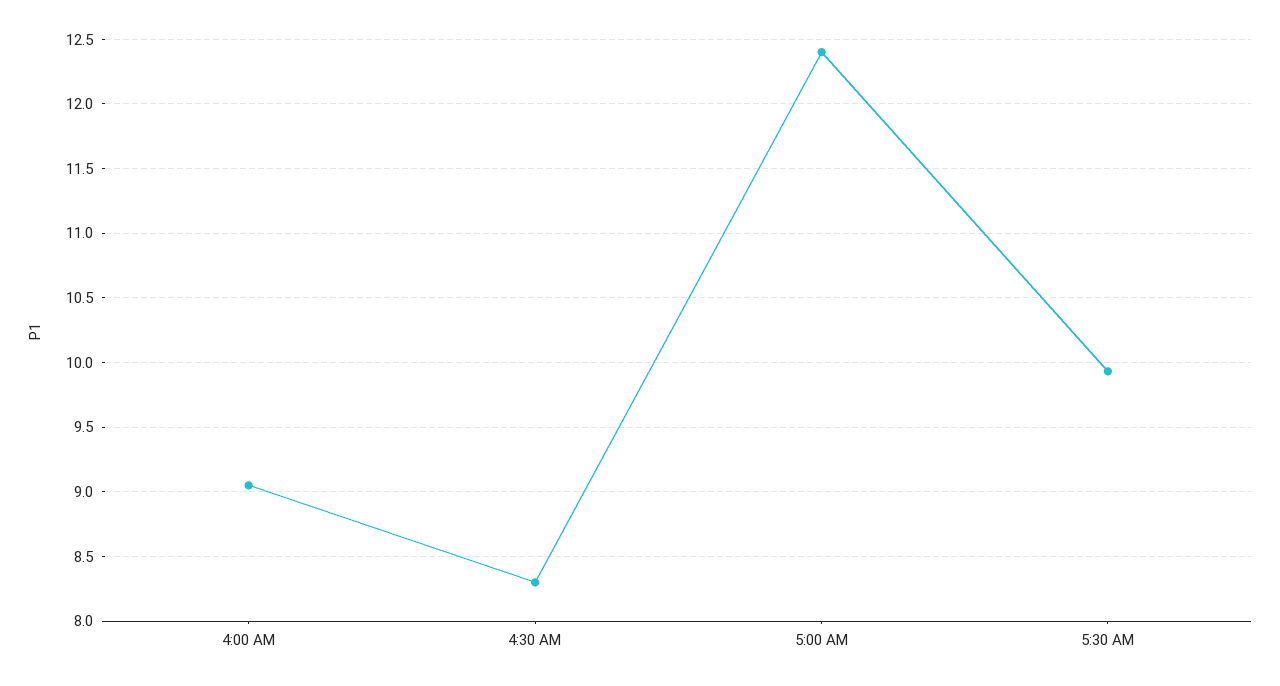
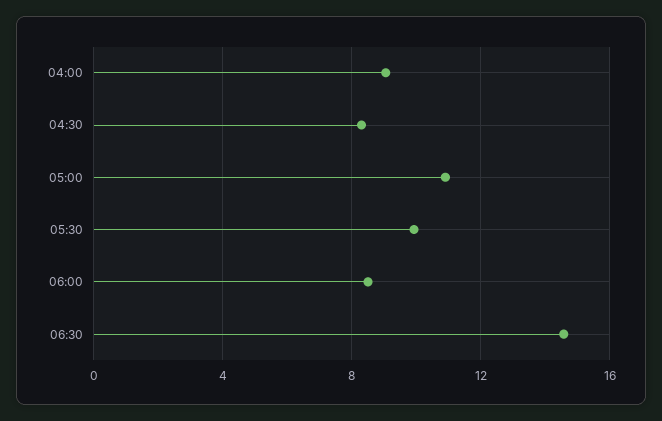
5:00 AM: 12.4 -> 11
06:00: none -> 8.5
06:30: none -> 14.5

